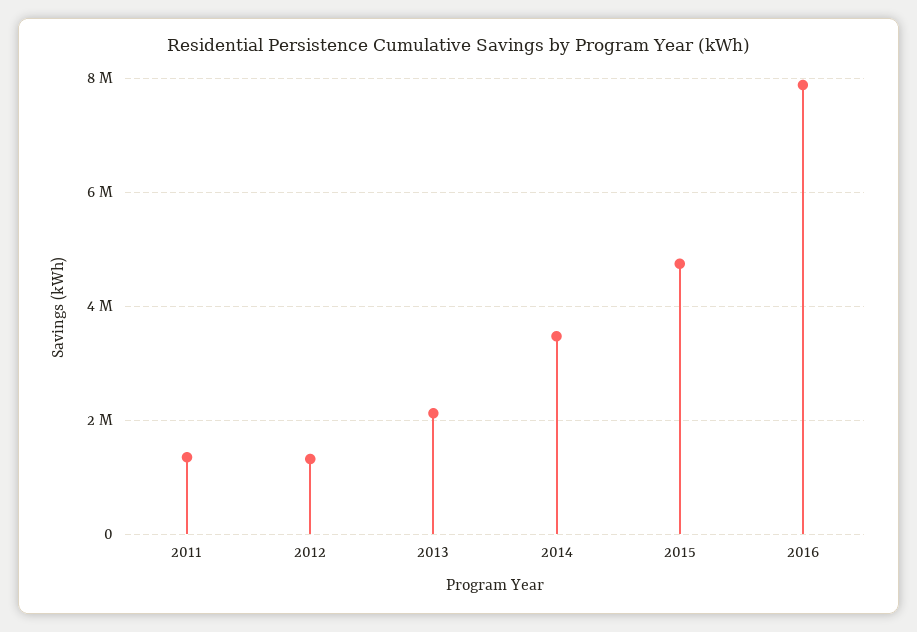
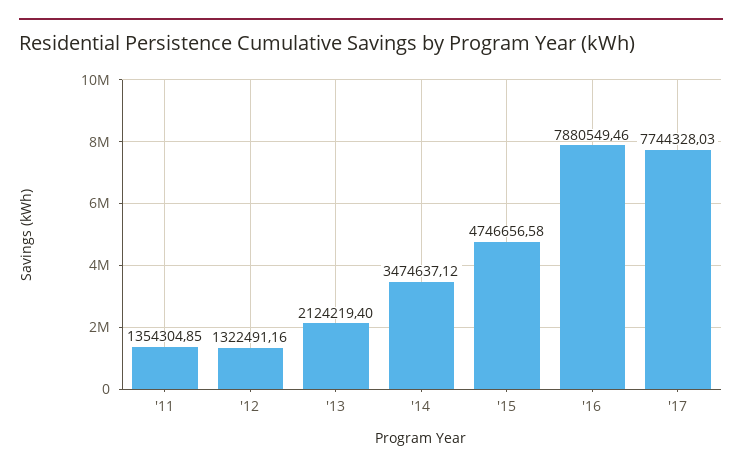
'17: none -> 7744328.03

